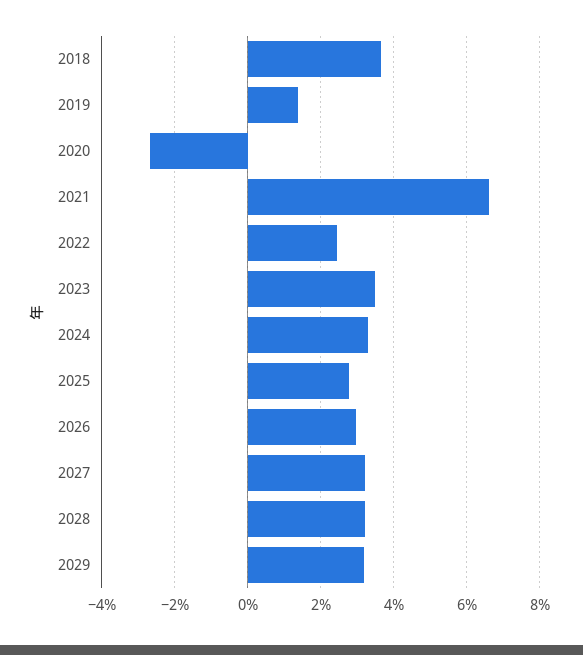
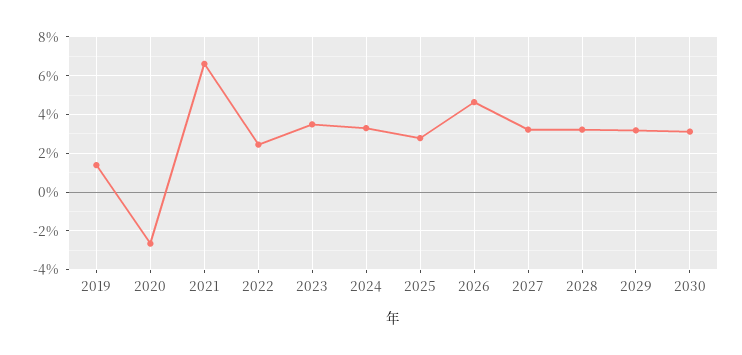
2018: 3.6 -> none
2026: 3 -> 4.5
2030: none -> 3

